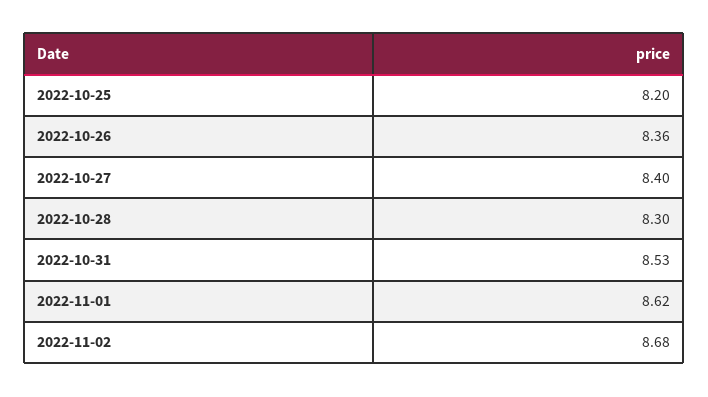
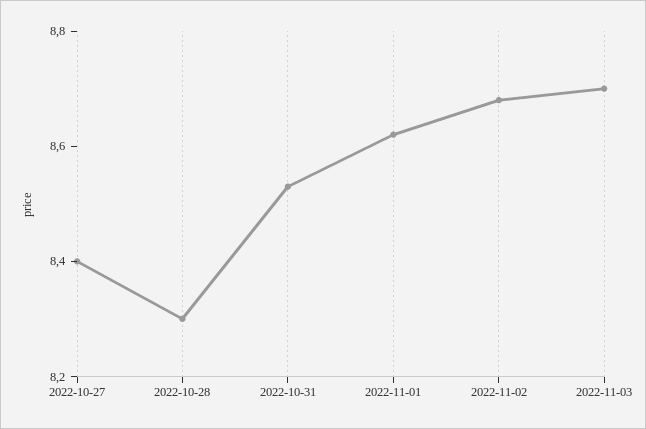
2022-10-25: 8.2 -> none
2022-10-26: 8.36 -> none
2022-11-03: none -> 8.7

